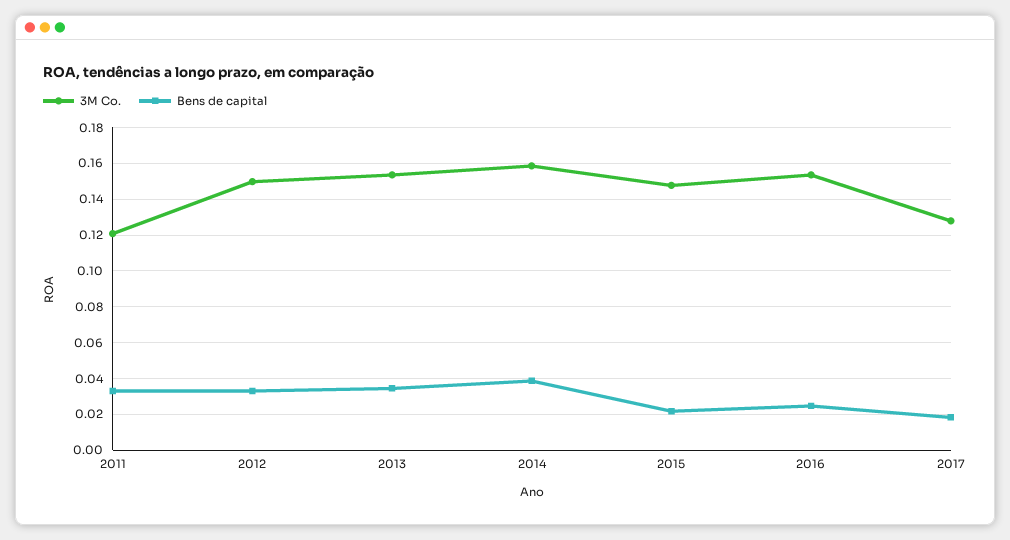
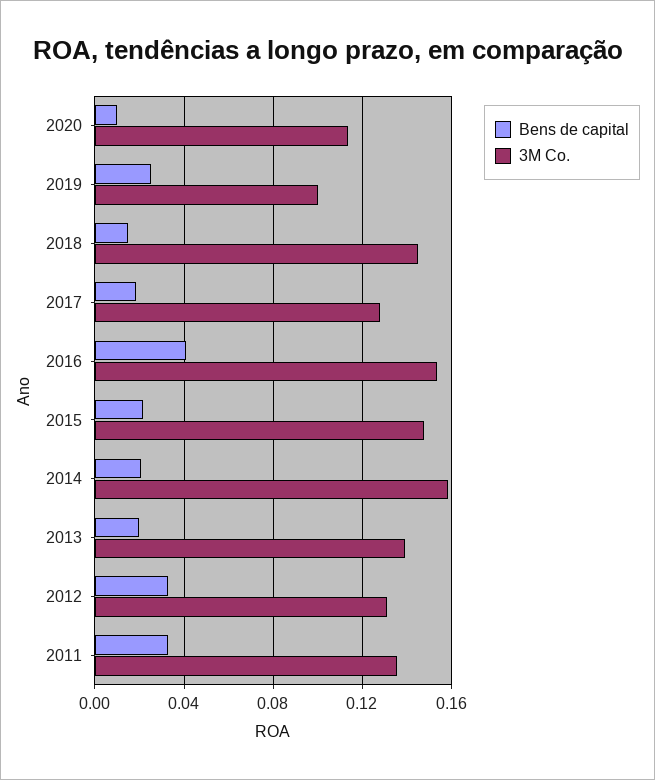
3M Co., 2011: 0.12 -> 0.135
3M Co., 2012: 0.15 -> 0.13
3M Co., 2013: 0.155 -> 0.14
Bens de capital, 2013: 0.035 -> 0.02
Bens de capital, 2014: 0.04 -> 0.02
Bens de capital, 2016: 0.025 -> 0.04
Bens de capital, 2020: none -> 0.01
3M Co., 2020: none -> 0.115
Bens de capital, 2019: none -> 0.025
3M Co., 2019: none -> 0.1
Bens de capital, 2018: none -> 0.015
3M Co., 2018: none -> 0.145

